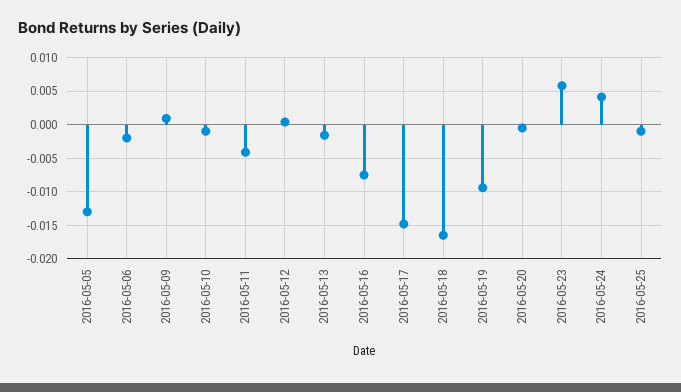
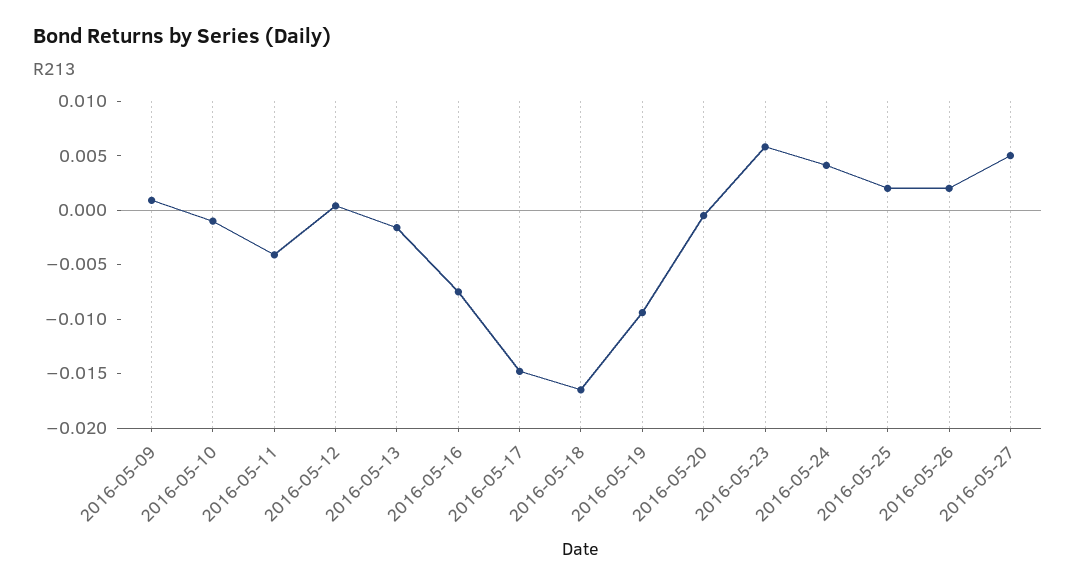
2016-05-05: -0.013 -> none
2016-05-06: -0.002 -> none
2016-05-25: -0.001 -> 0.002
2016-05-26: none -> 0.002
2016-05-27: none -> 0.005

